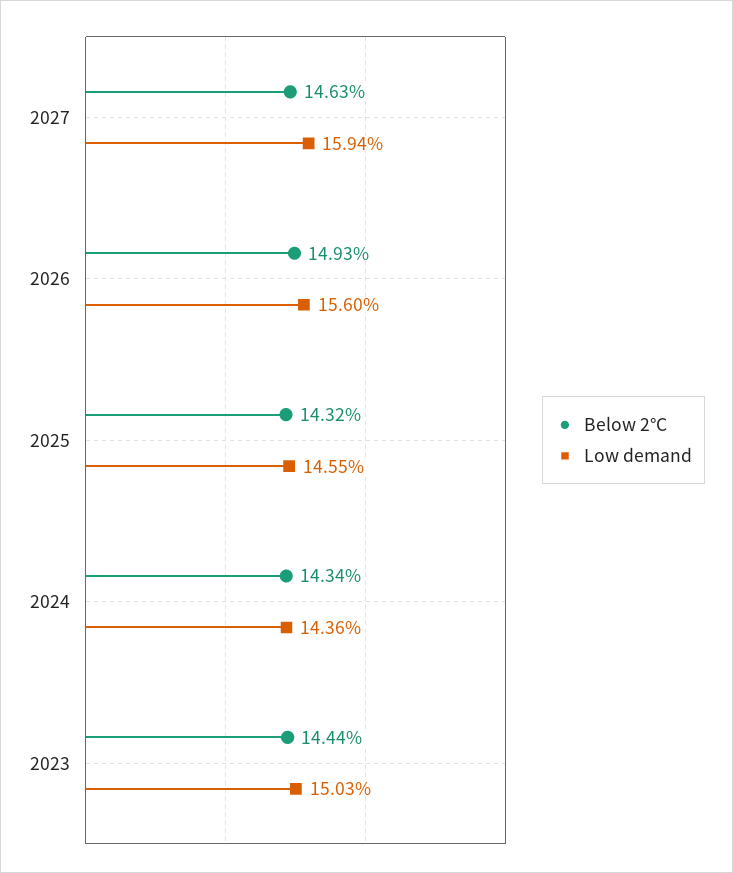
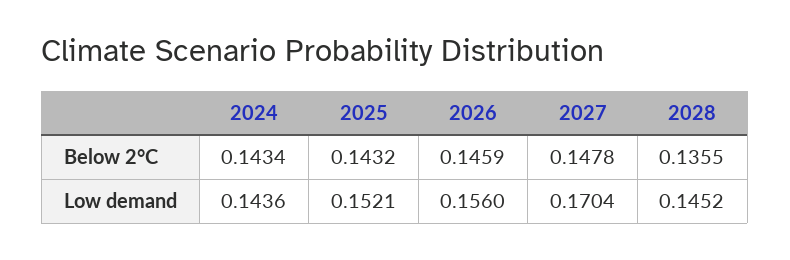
Below 2°C, 2027: 0.1463 -> 0.1478
Low demand, 2027: 0.1594 -> 0.1704
Below 2°C, 2026: 0.1493 -> 0.1459
Low demand, 2025: 0.1455 -> 0.1521
Below 2°C, 2023: 0.1444 -> none
Low demand, 2023: 0.1503 -> none
Below 2°C, 2028: none -> 0.1355
Low demand, 2028: none -> 0.1452

